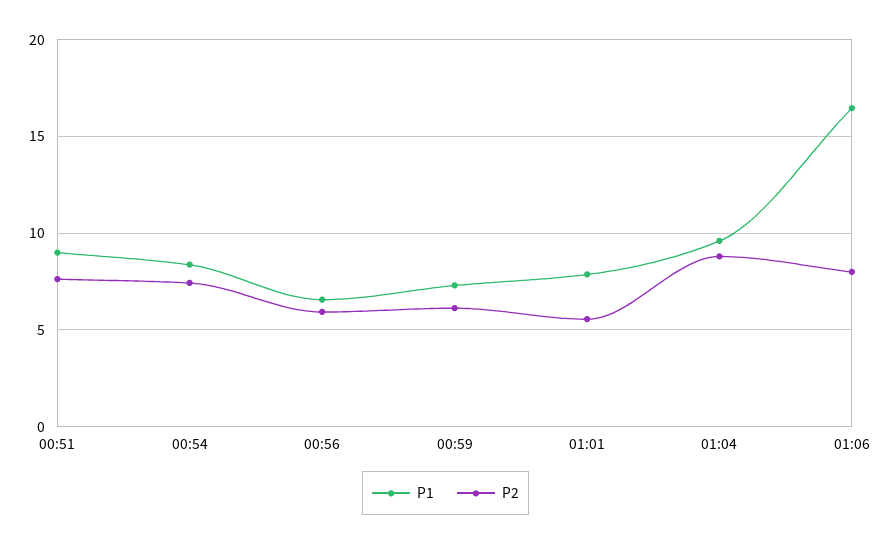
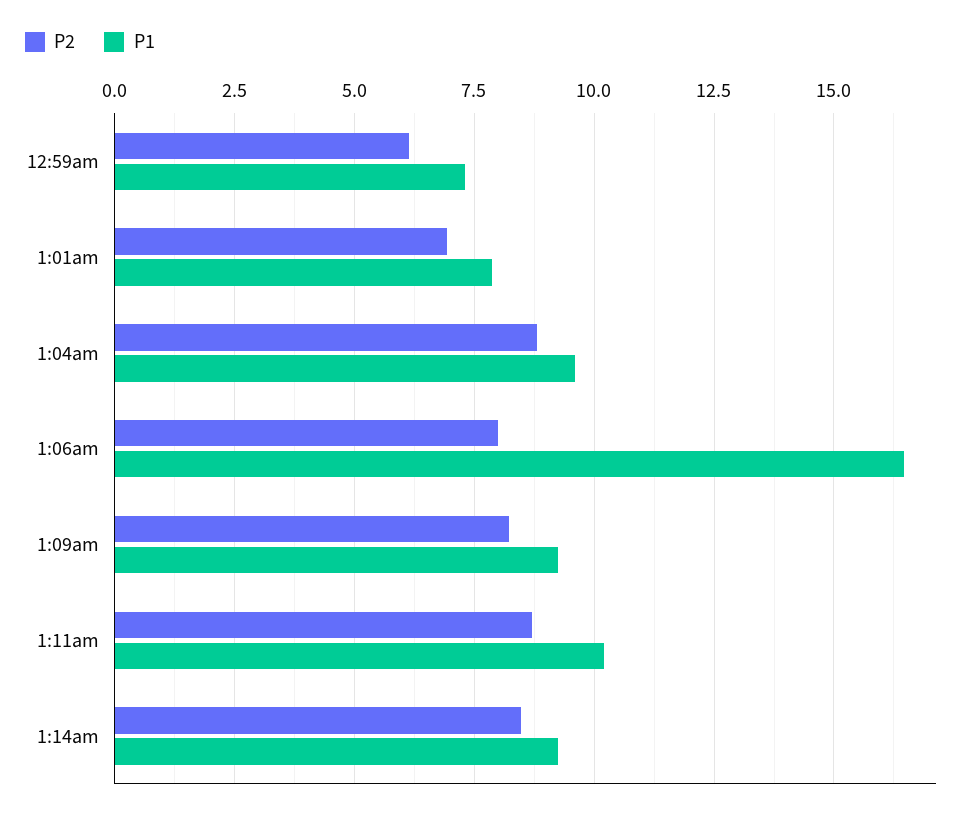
P1, 00:51: 9 -> none
P2, 00:51: 7.5 -> none
P1, 00:54: 8.5 -> none
P2, 00:54: 7.5 -> none
P1, 00:56: 6.5 -> none
P2, 00:56: 6 -> none
P2, 01:01: 5.5 -> 7
P2, 1:09am: none -> 8.25
P1, 1:09am: none -> 9.25
P2, 1:11am: none -> 8.75
P1, 1:11am: none -> 10.25
P2, 1:14am: none -> 8.5
P1, 1:14am: none -> 9.25

